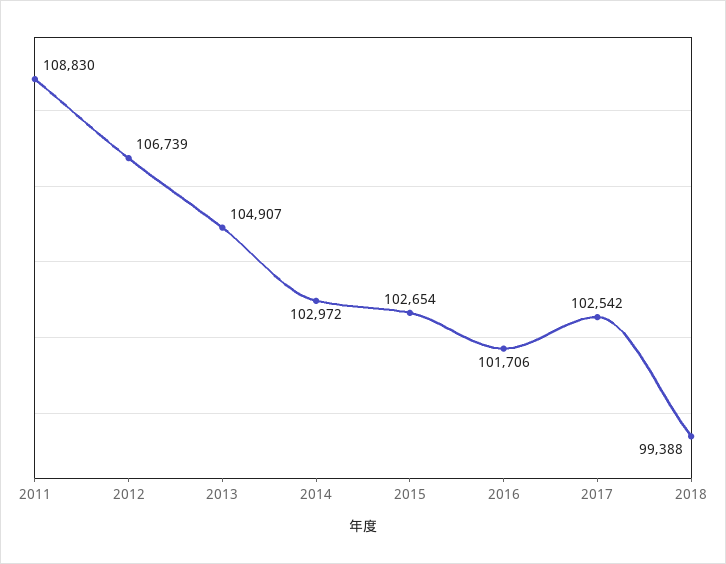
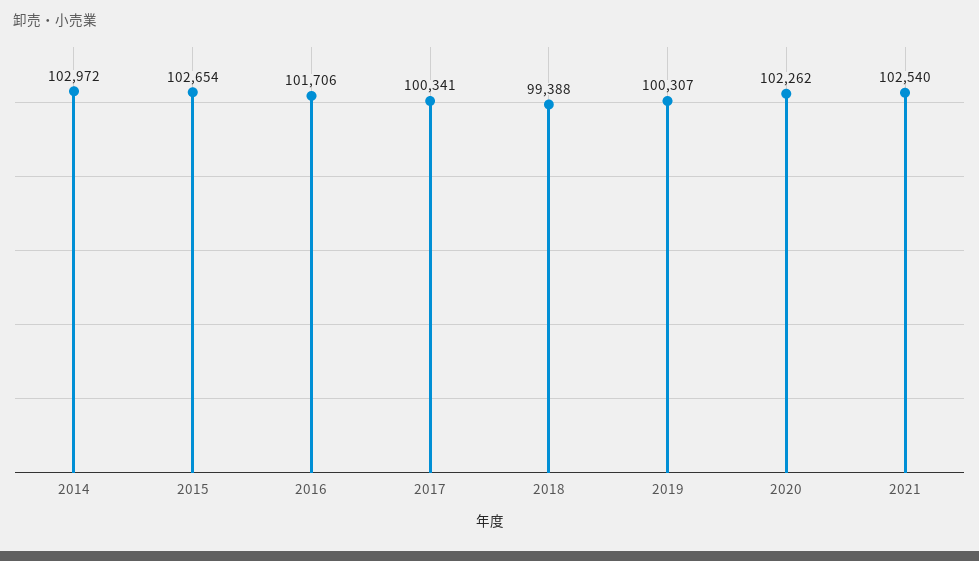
2011: 108830 -> none
2012: 106739 -> none
2013: 104907 -> none
2017: 102542 -> 100341
2019: none -> 100307
2020: none -> 102262
2021: none -> 102540

